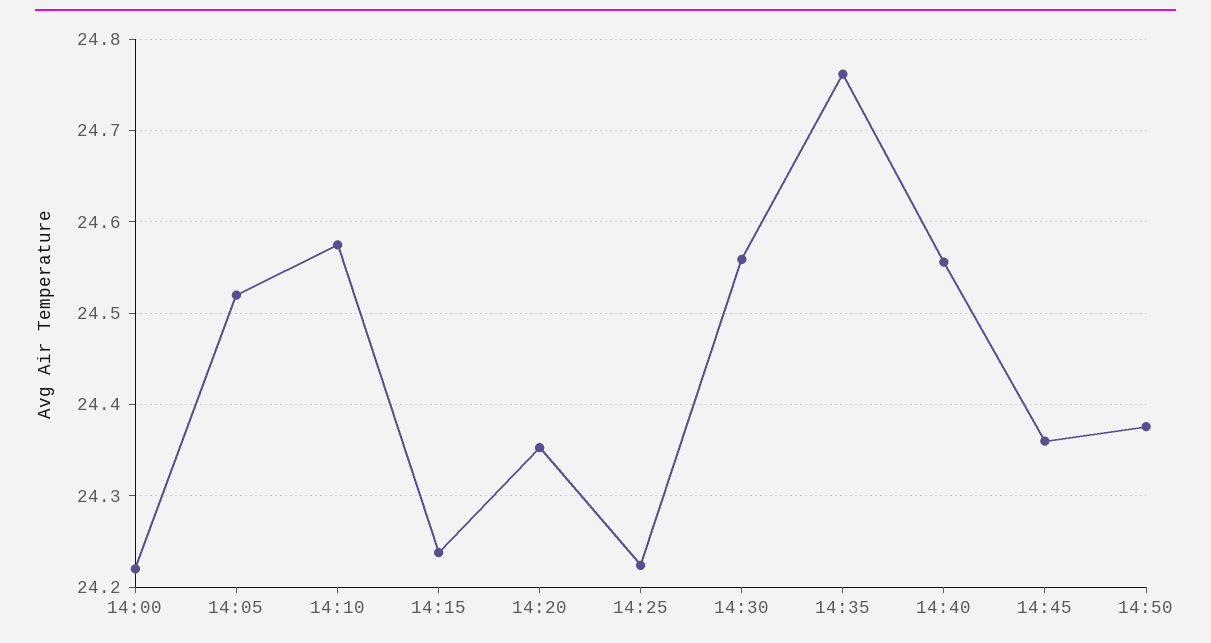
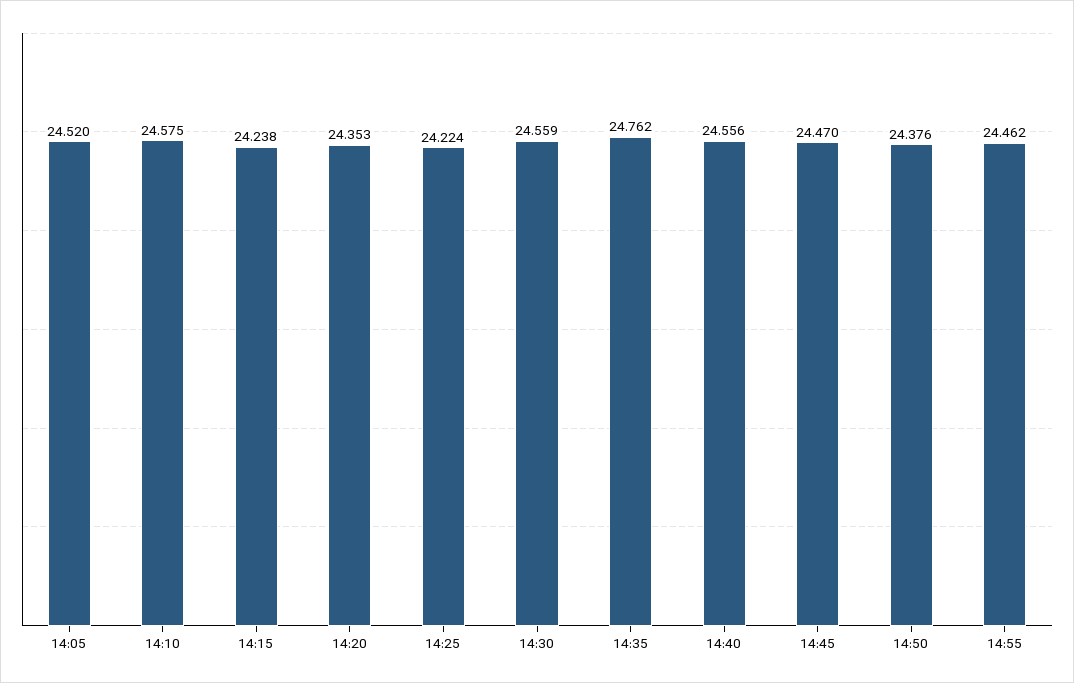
14:00: 24.22 -> none
14:45: 24.36 -> 24.47
14:55: none -> 24.462

